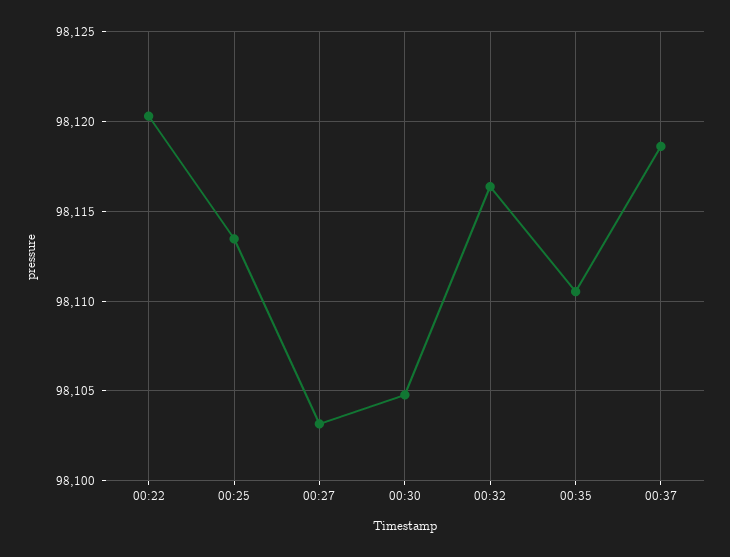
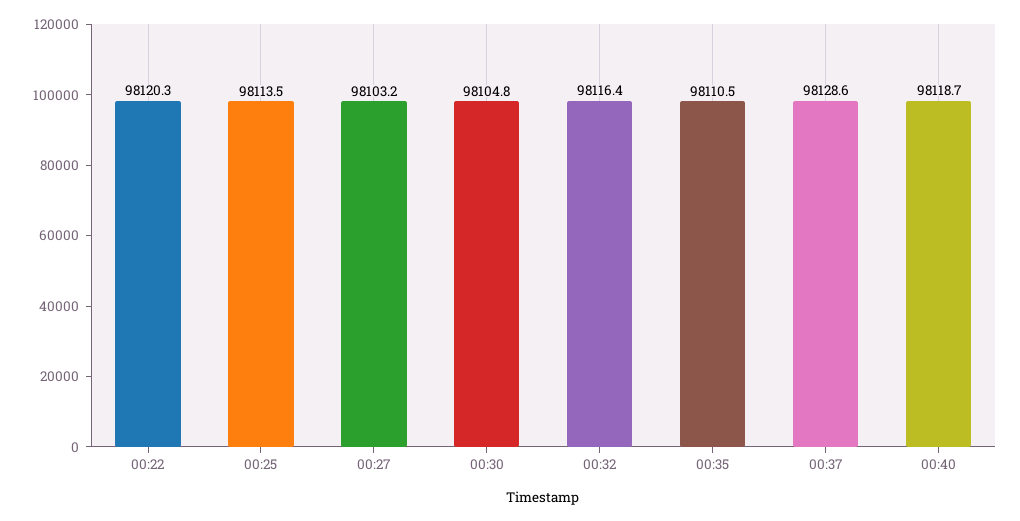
00:37: 98118.5 -> 98128.6
00:40: none -> 98118.7

